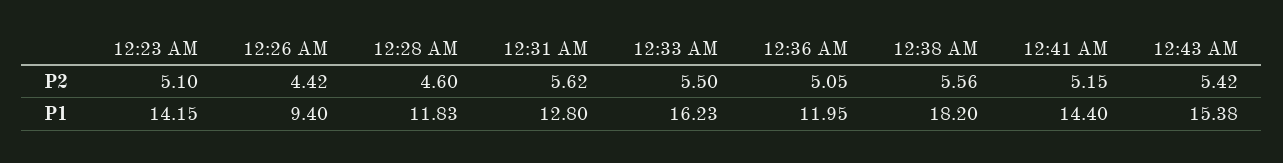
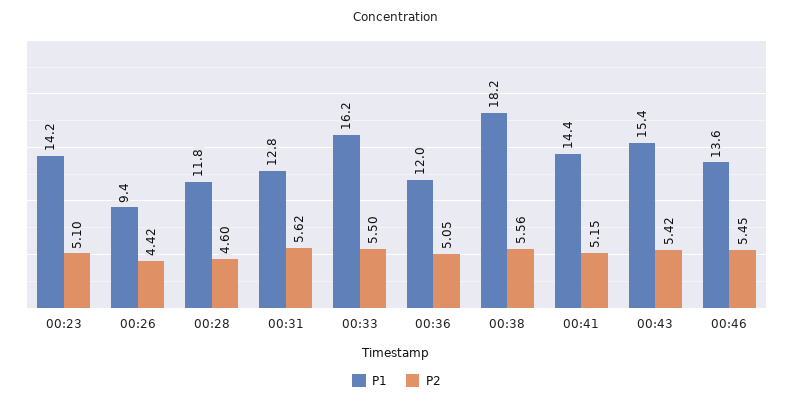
P1, 00:46: none -> 13.6
P2, 00:46: none -> 5.45

